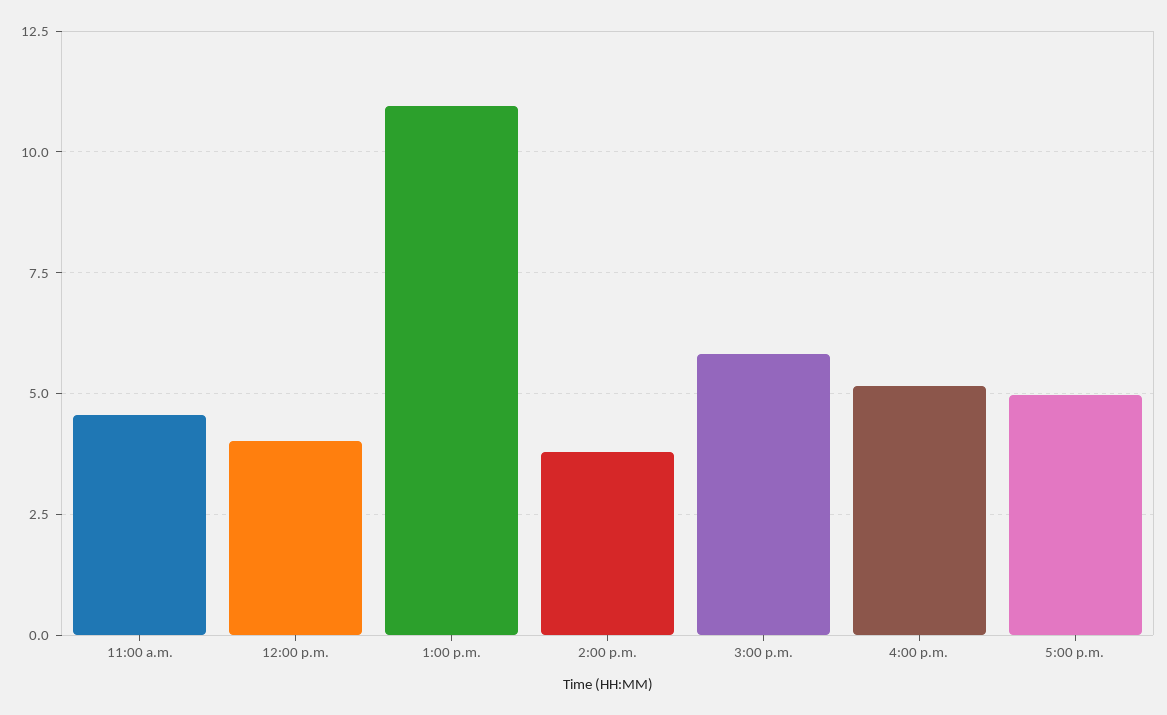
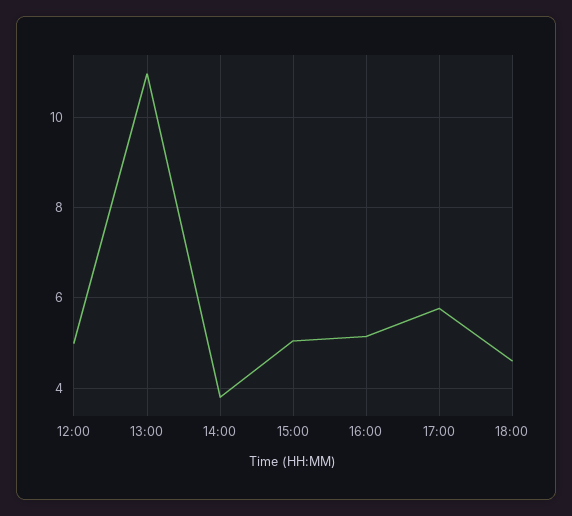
11:00 a.m.: 4.5 -> none
12:00 p.m.: 4 -> 5
3:00 p.m.: 5.75 -> 5
5:00 p.m.: 5 -> 5.8
18:00: none -> 4.6

